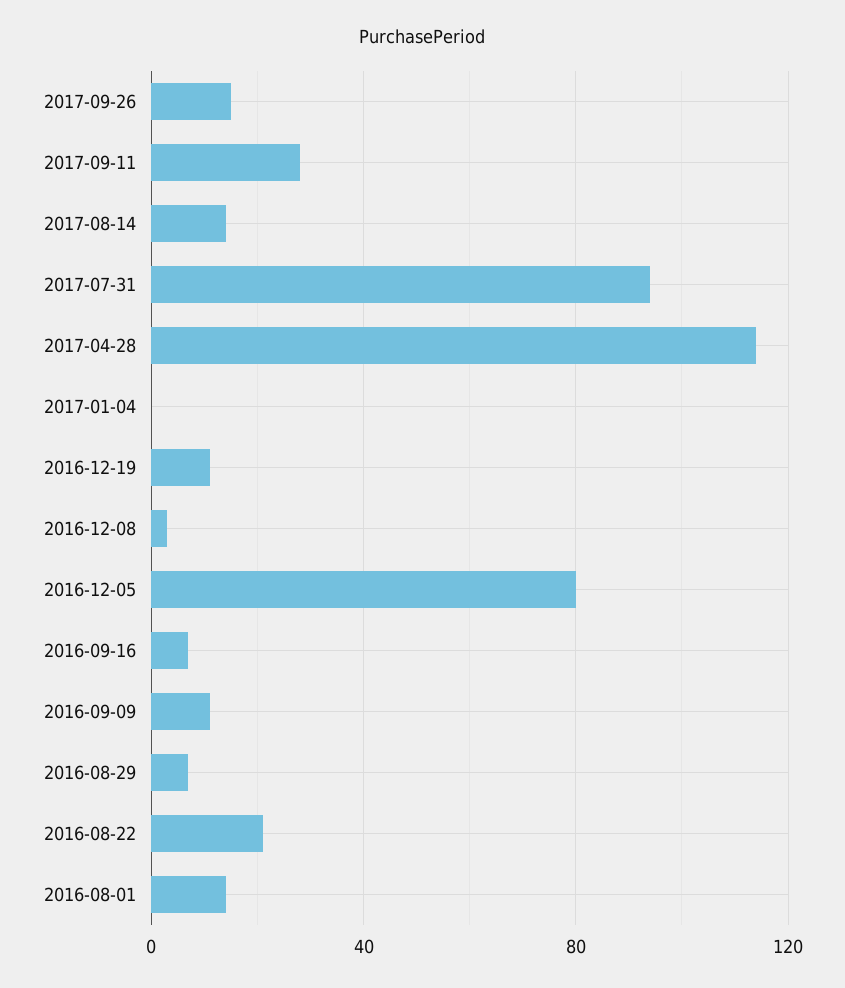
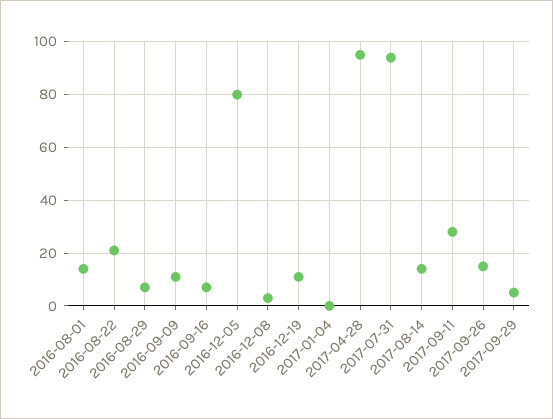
2017-04-28: 115 -> 95
2017-09-29: none -> 5

